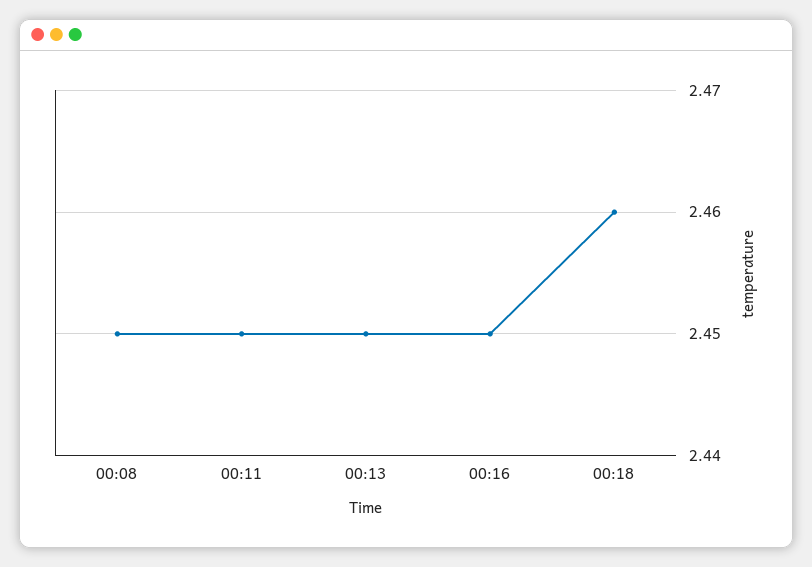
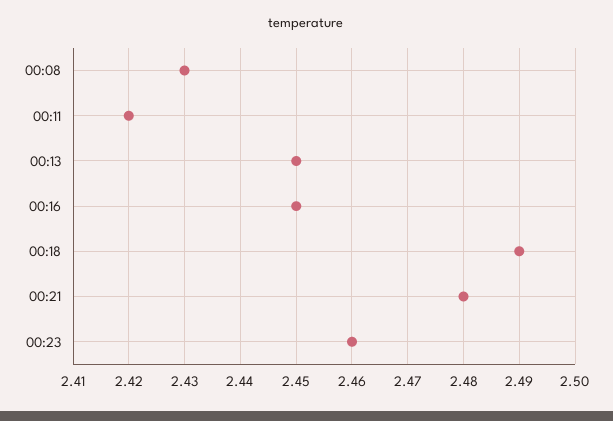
00:08: 2.45 -> 2.43
00:11: 2.45 -> 2.42
00:18: 2.46 -> 2.49
00:21: none -> 2.48
00:23: none -> 2.46

